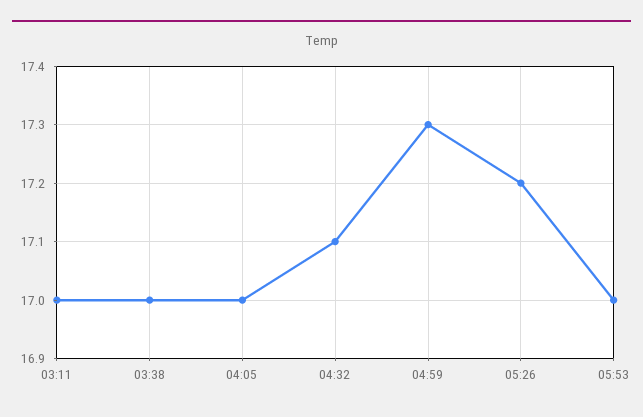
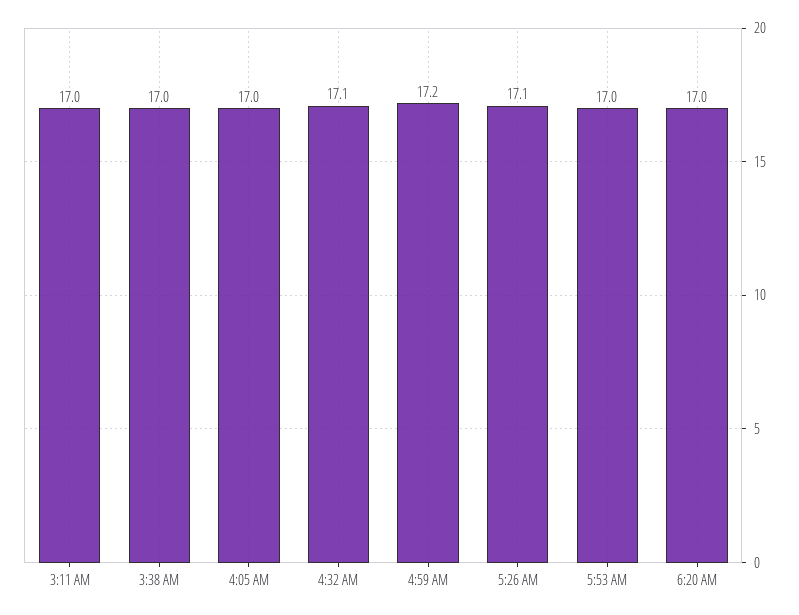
04:59: 17.3 -> 17.2
05:26: 17.2 -> 17.1
6:20 AM: none -> 17

